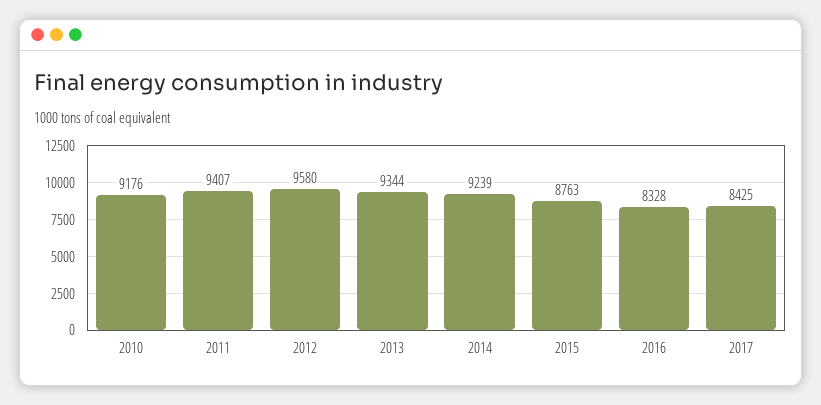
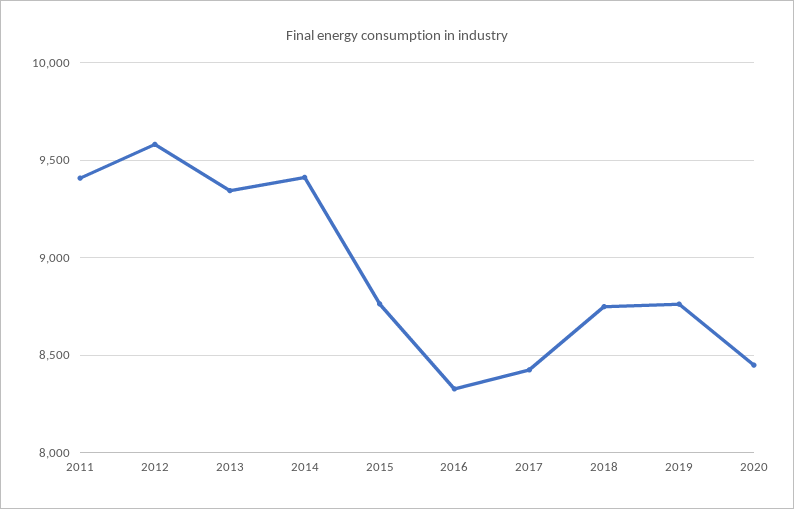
2010: 9176 -> none
2014: 9239 -> 9400
2018: none -> 8750
2019: none -> 8750
2020: none -> 8450

